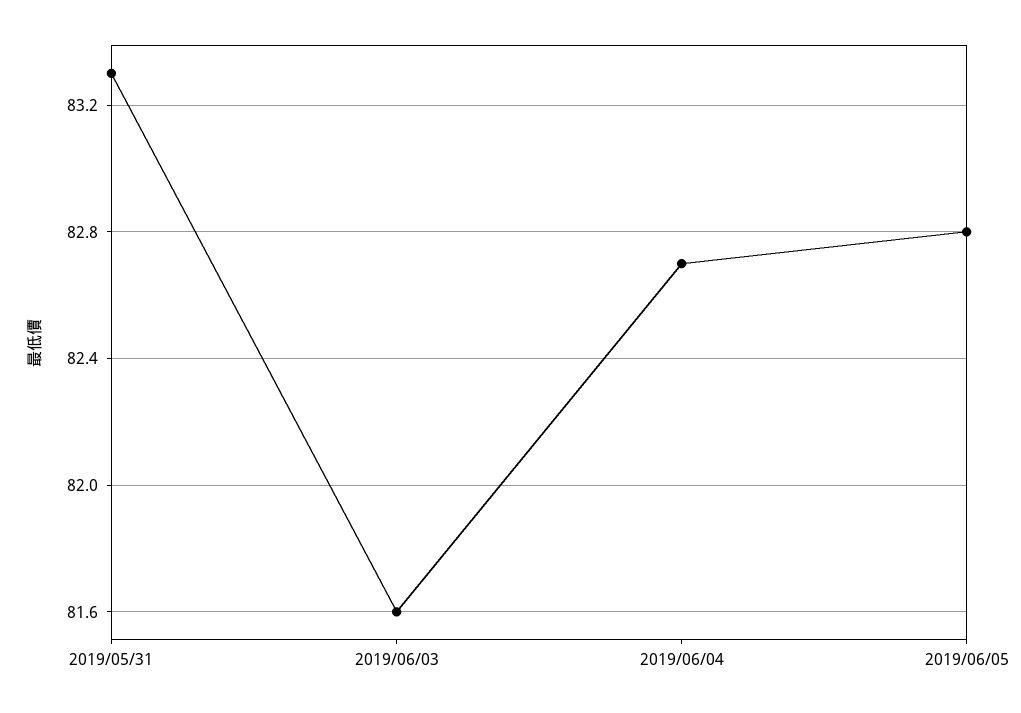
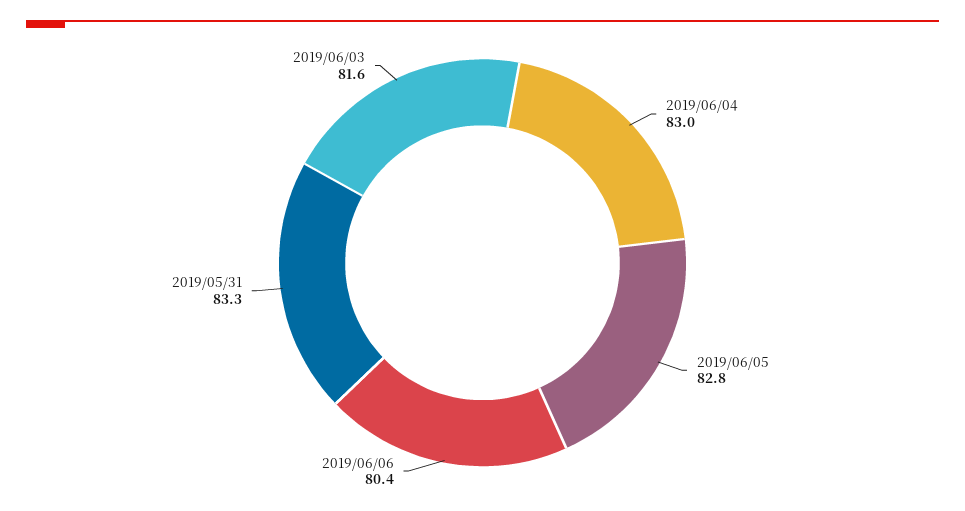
2019/06/04: 82.7 -> 83
2019/06/06: none -> 80.4

